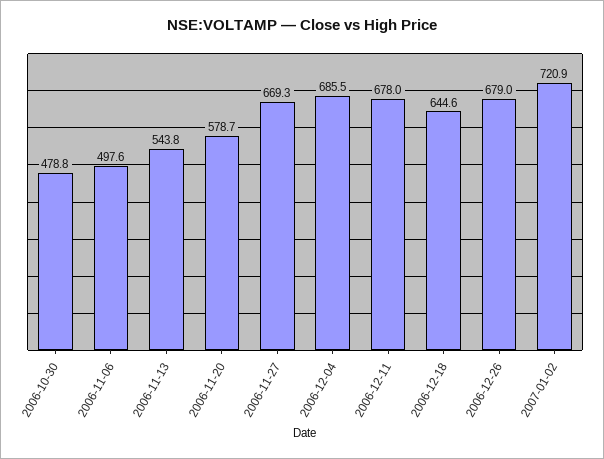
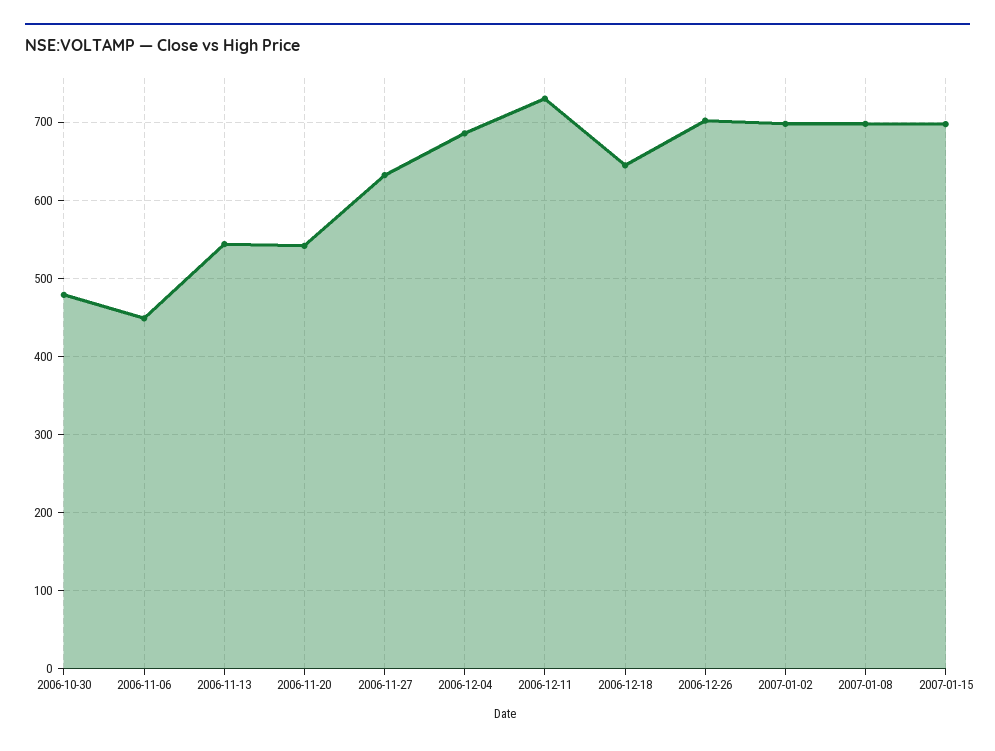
2006-11-06: 497.6 -> 450
2006-11-20: 578.7 -> 540
2006-11-27: 669.3 -> 630
2006-12-11: 678 -> 730
2006-12-26: 679 -> 700
2007-01-02: 720.9 -> 700
2007-01-08: none -> 700
2007-01-15: none -> 700

